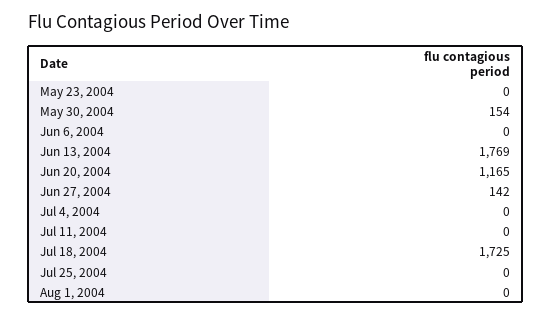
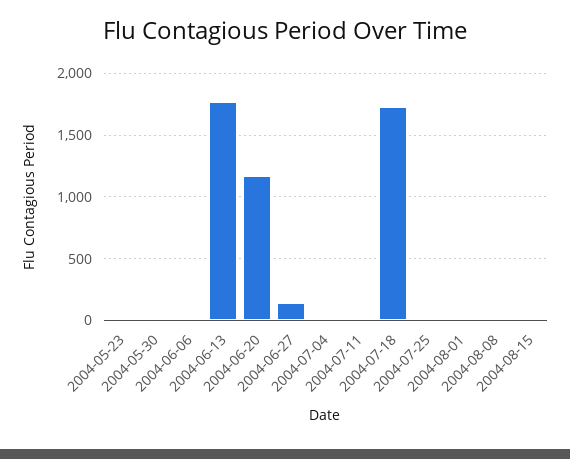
May 30, 2004: 154 -> 0
2004-08-08: none -> 0
2004-08-15: none -> 0

